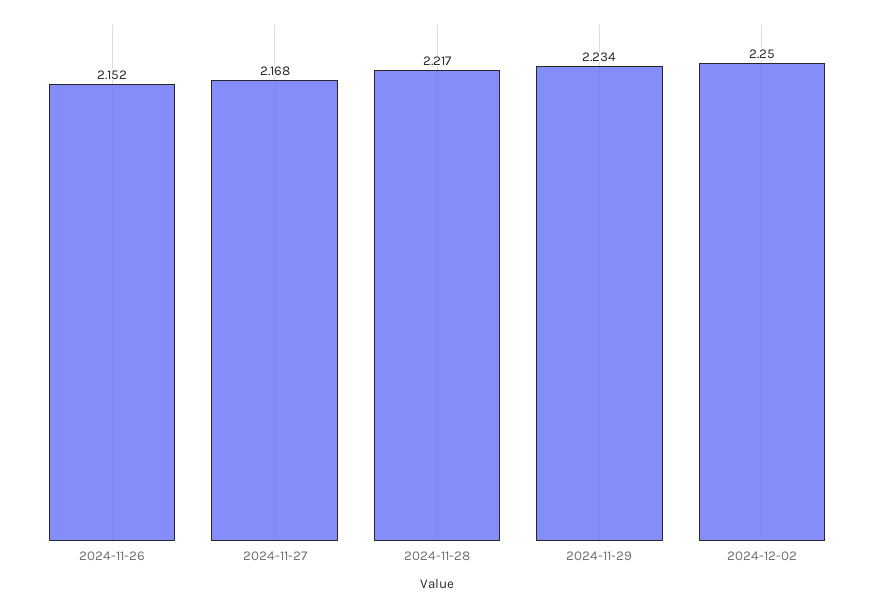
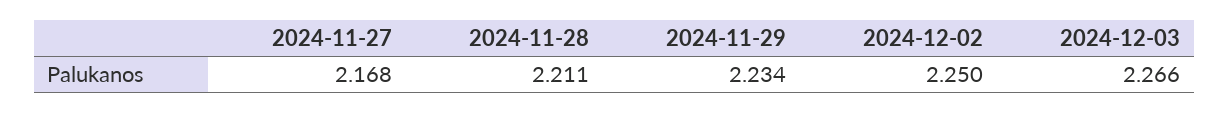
2024-11-26: 2.152 -> none
2024-11-28: 2.217 -> 2.211
2024-12-03: none -> 2.266

